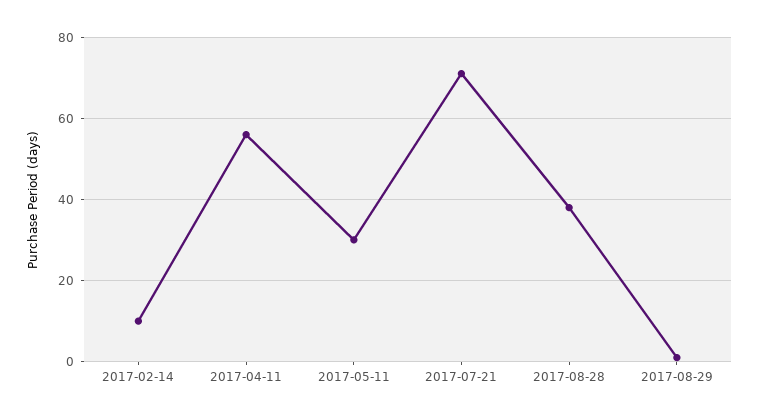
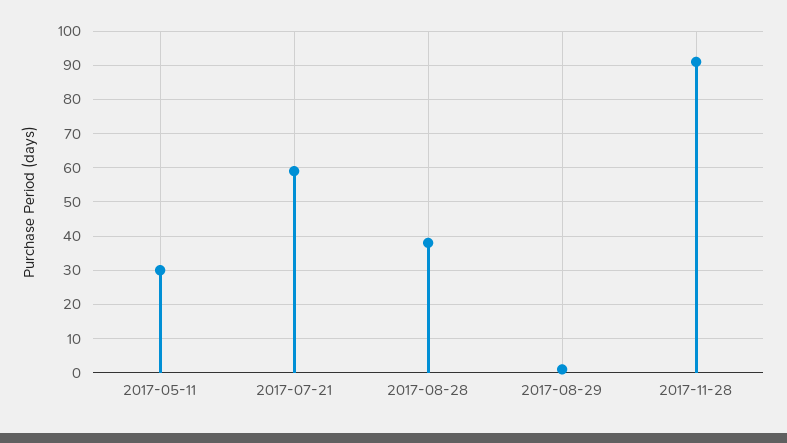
2017-02-14: 10 -> none
2017-04-11: 55 -> none
2017-07-21: 70 -> 60
2017-11-28: none -> 90

